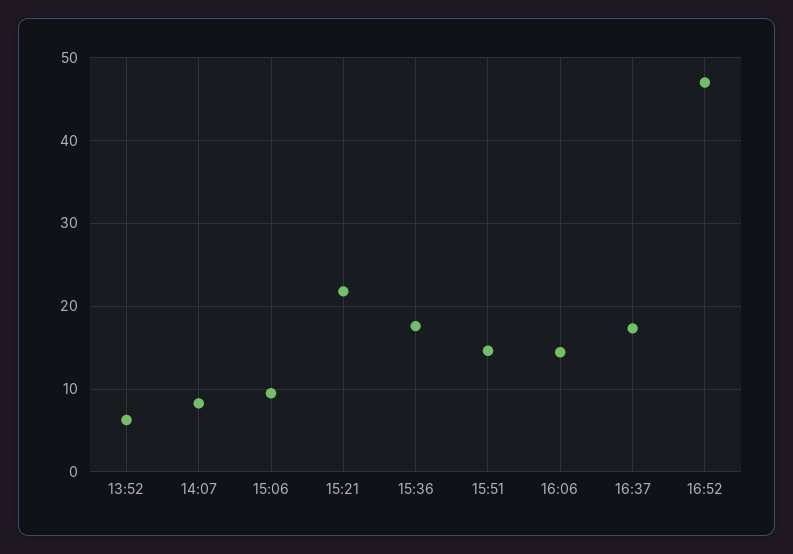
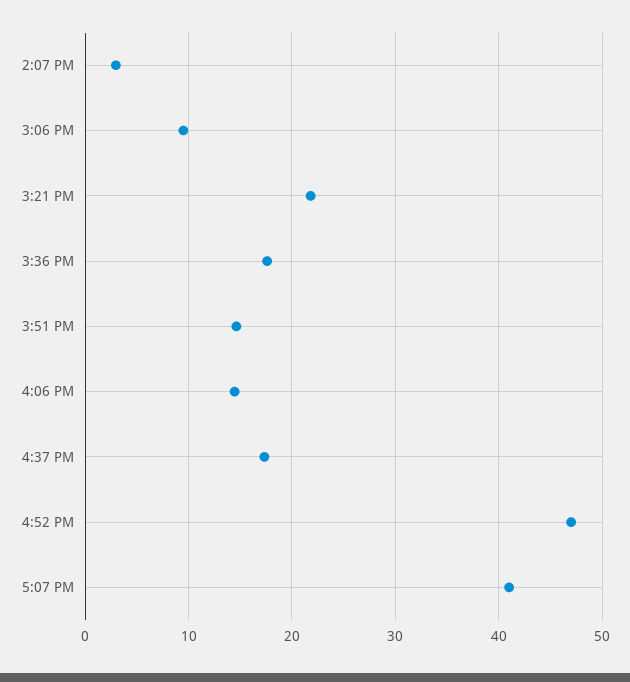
13:52: 6 -> none
14:07: 8 -> 3
5:07 PM: none -> 41

